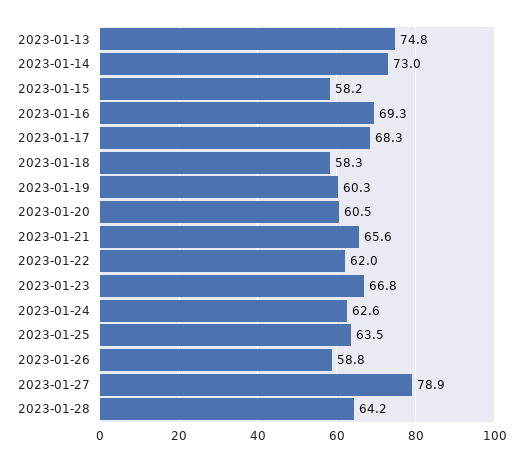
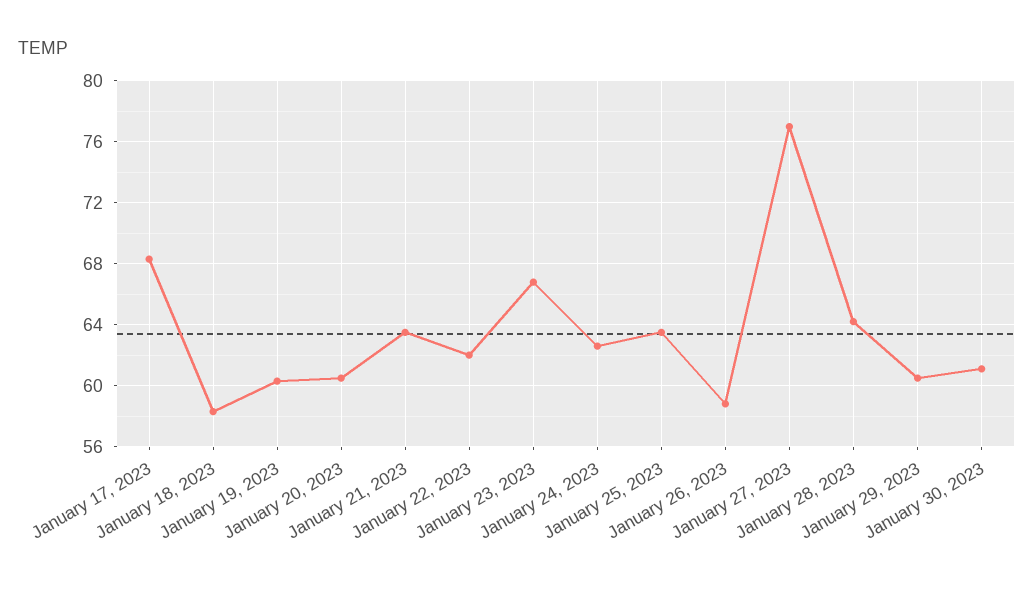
2023-01-13: 74.8 -> none
2023-01-14: 73 -> none
2023-01-15: 58.2 -> none
2023-01-16: 69.3 -> none
2023-01-21: 65.6 -> 63.5
2023-01-27: 78.9 -> 77
January 29, 2023: none -> 60.5
January 30, 2023: none -> 61

